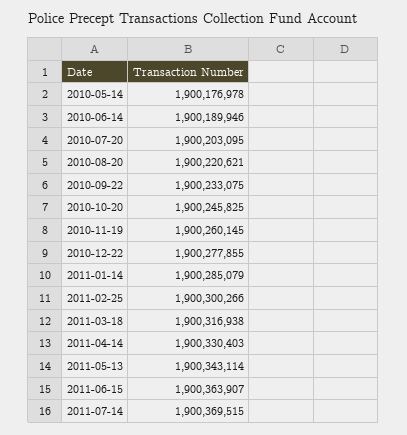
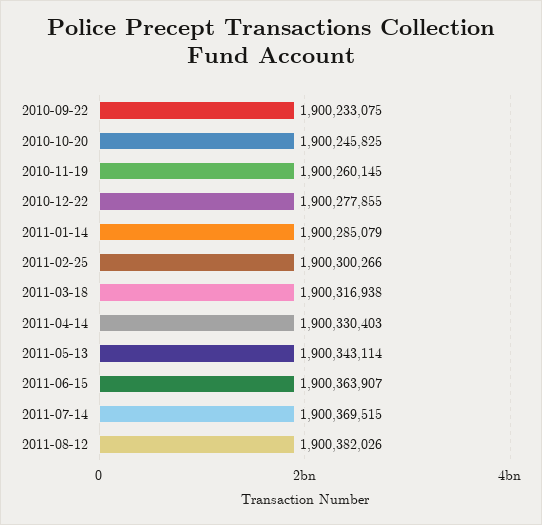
2010-05-14: 1900176978 -> none
2010-06-14: 1900189946 -> none
2010-07-20: 1900203095 -> none
2010-08-20: 1900220621 -> none
2011-08-12: none -> 1900382026

